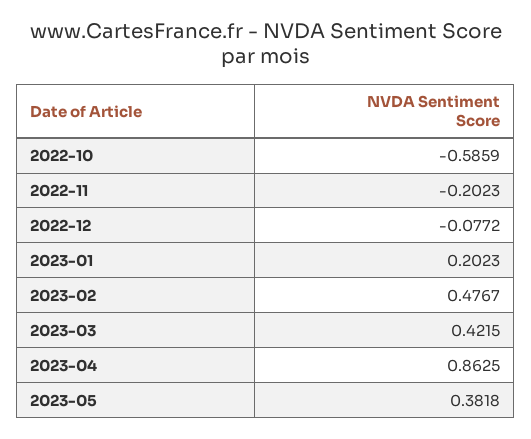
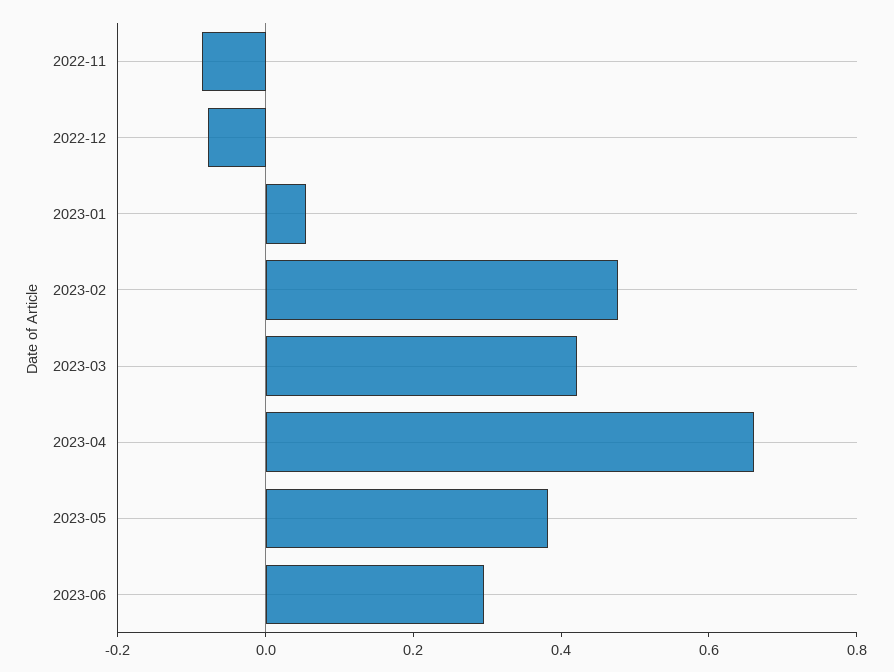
2022-10: -0.5859 -> none
2022-11: -0.2023 -> -0.1
2023-01: 0.2023 -> 0.05
2023-04: 0.8625 -> 0.65
2023-06: none -> 0.3

